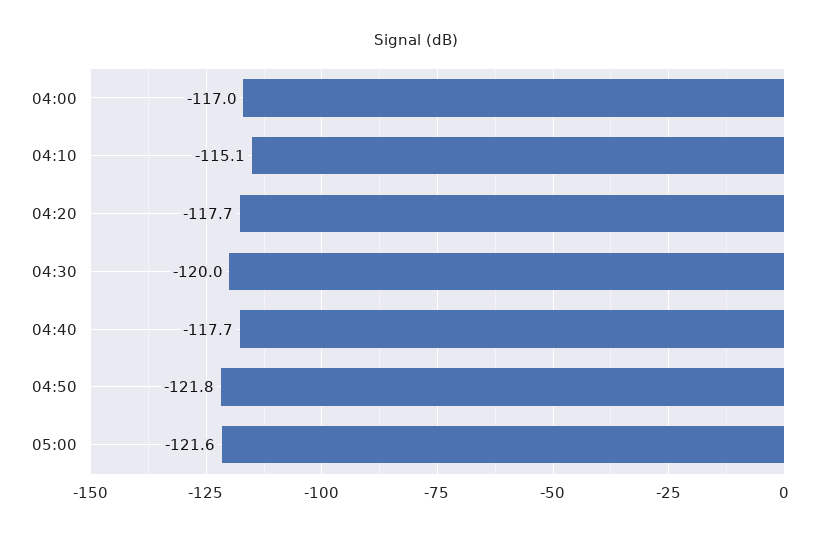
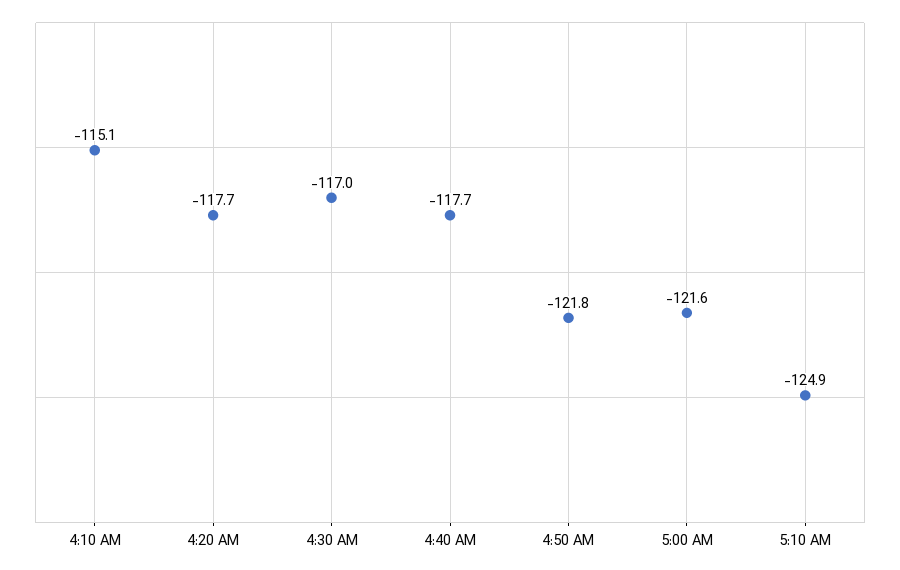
04:00: -117 -> none
04:30: -120 -> -117
5:10 AM: none -> -124.9

